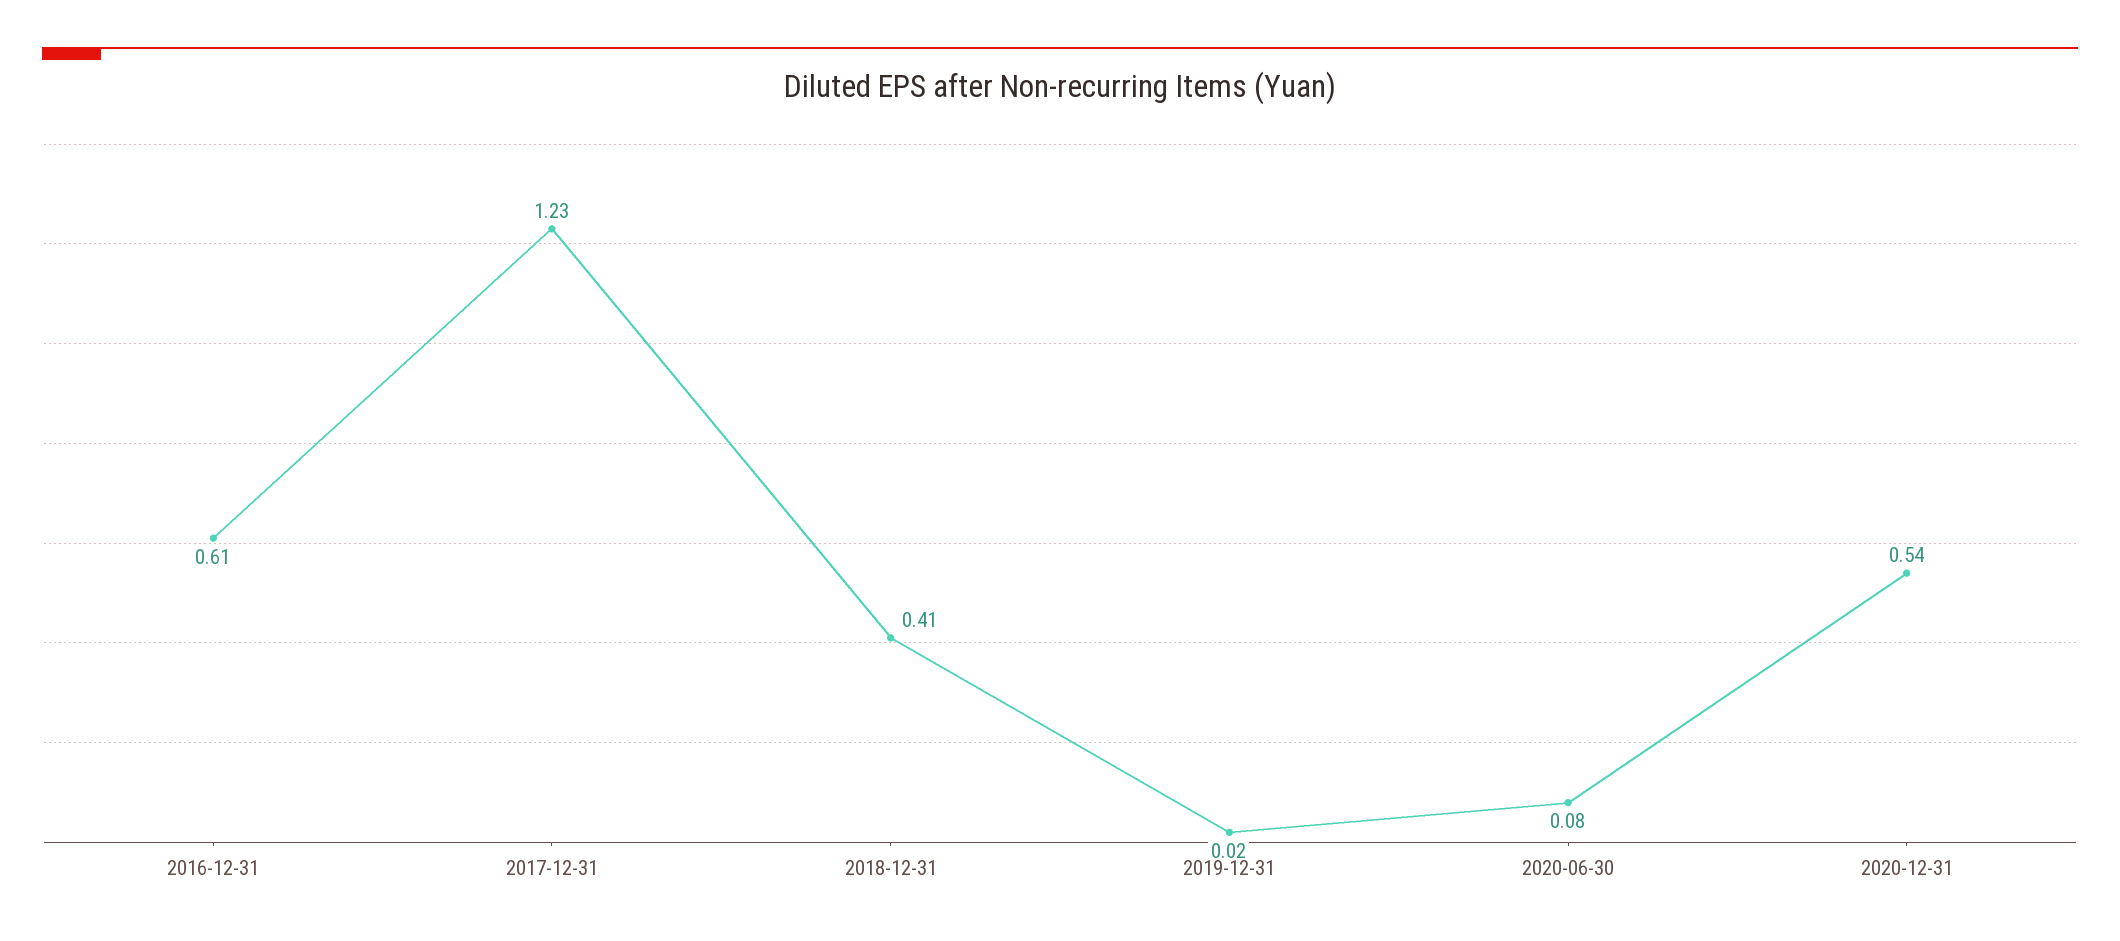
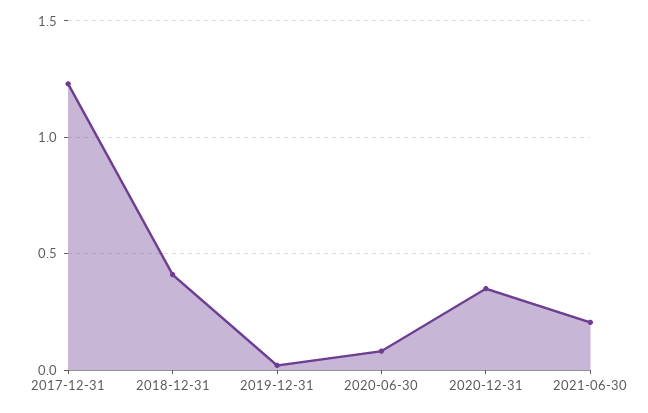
2016-12-31: 0.61 -> none
2020-12-31: 0.54 -> 0.35
2021-06-30: none -> 0.2

